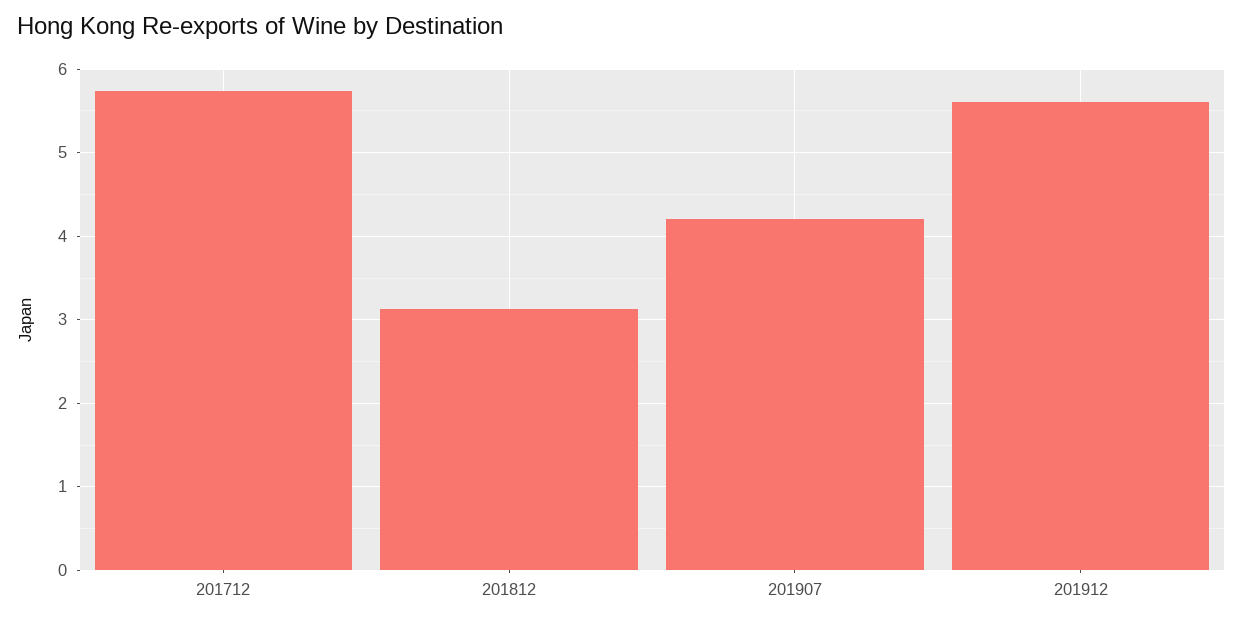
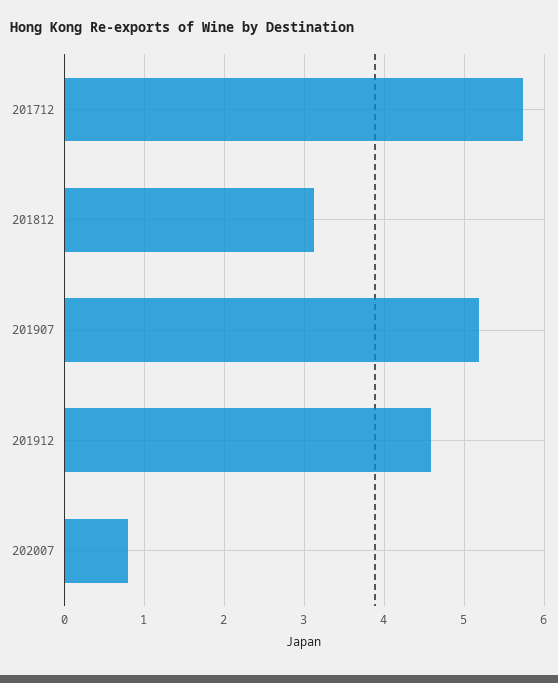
201907: 4.2 -> 5.2
201912: 5.6 -> 4.6
202007: none -> 0.8

